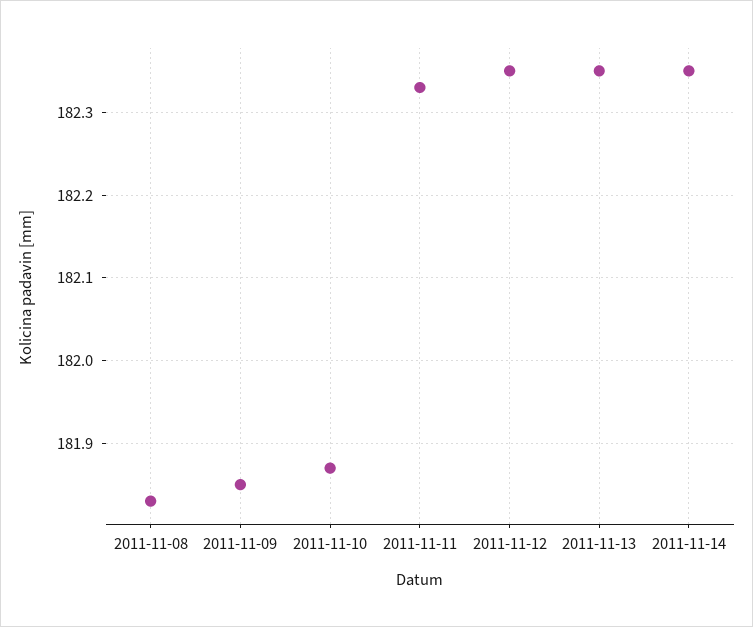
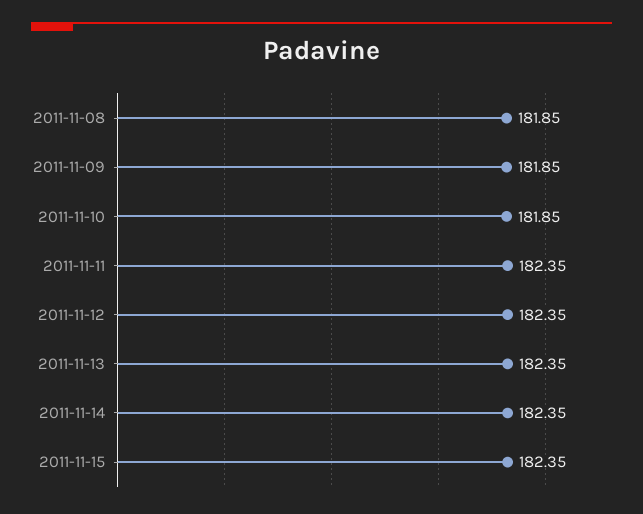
2011-11-08: 181.83 -> 181.85
2011-11-10: 181.87 -> 181.85
2011-11-11: 182.33 -> 182.35
2011-11-15: none -> 182.35

